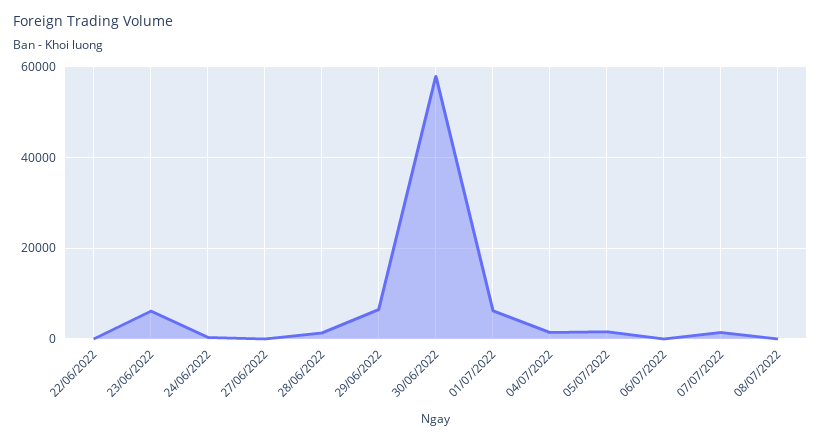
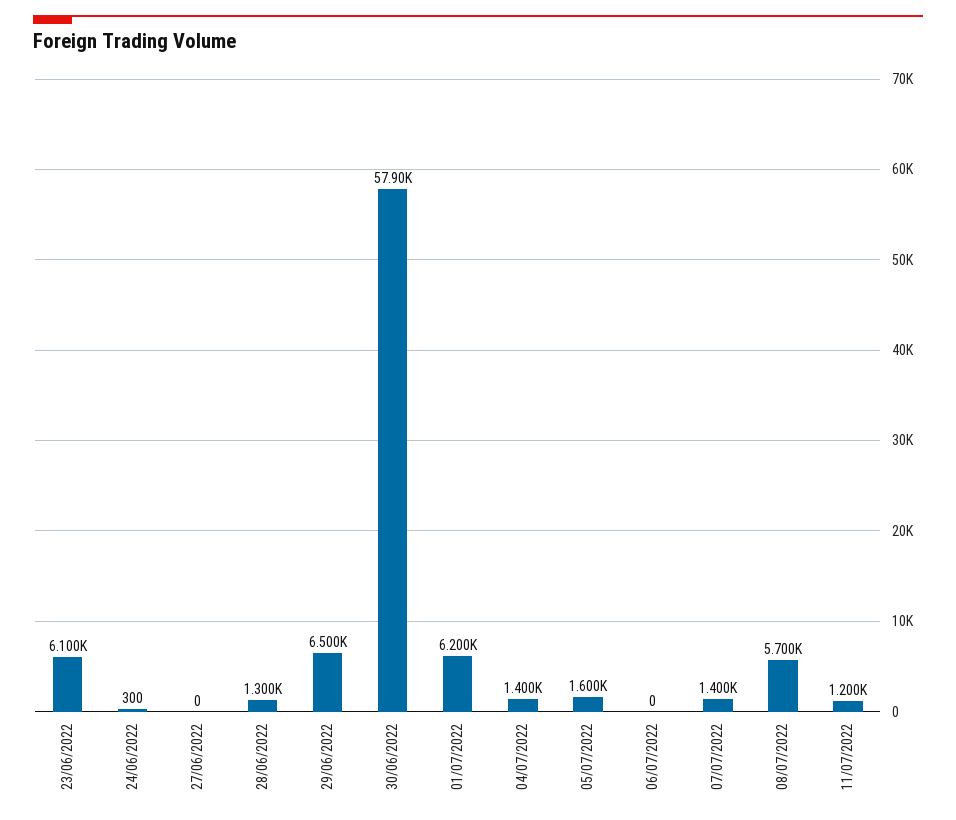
22/06/2022: 0 -> none
08/07/2022: 0 -> 5700
11/07/2022: none -> 1200

